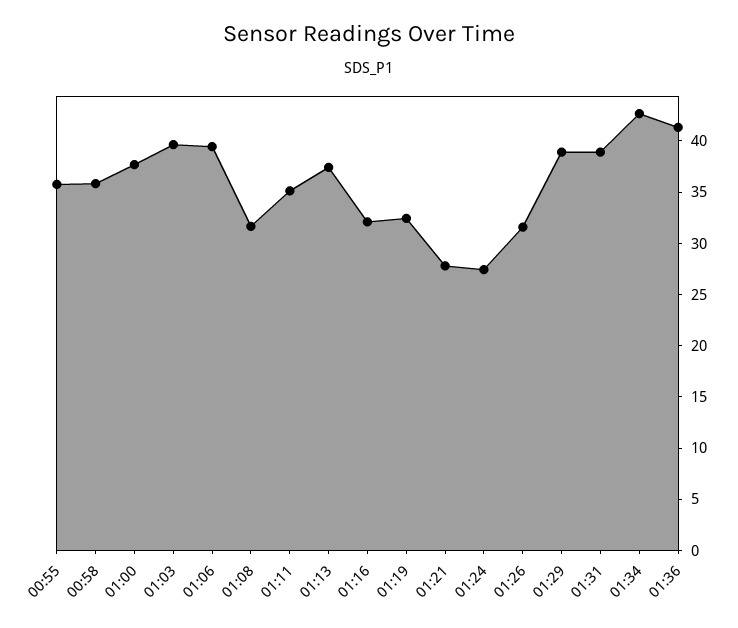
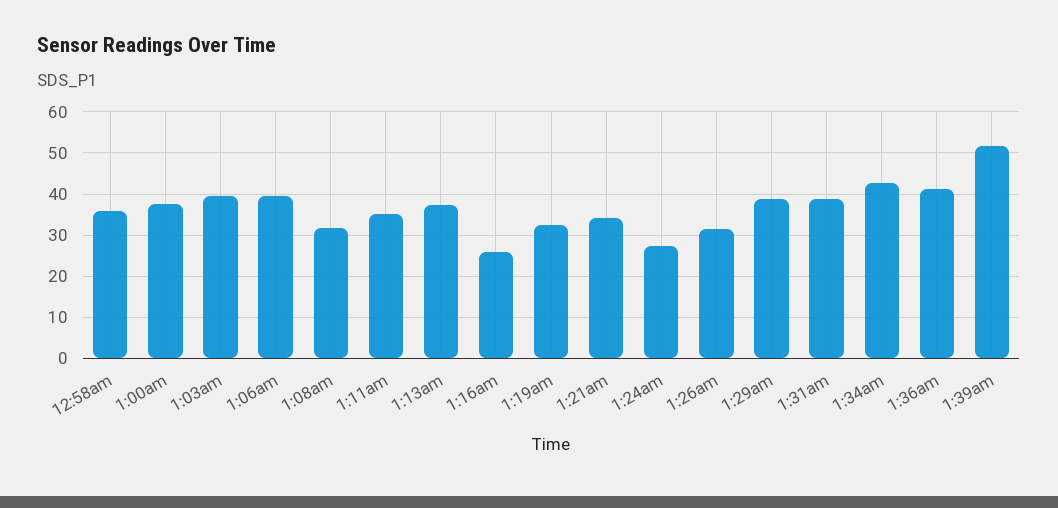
00:55: 36 -> none
01:16: 32 -> 26
01:21: 28 -> 34
1:39am: none -> 52

